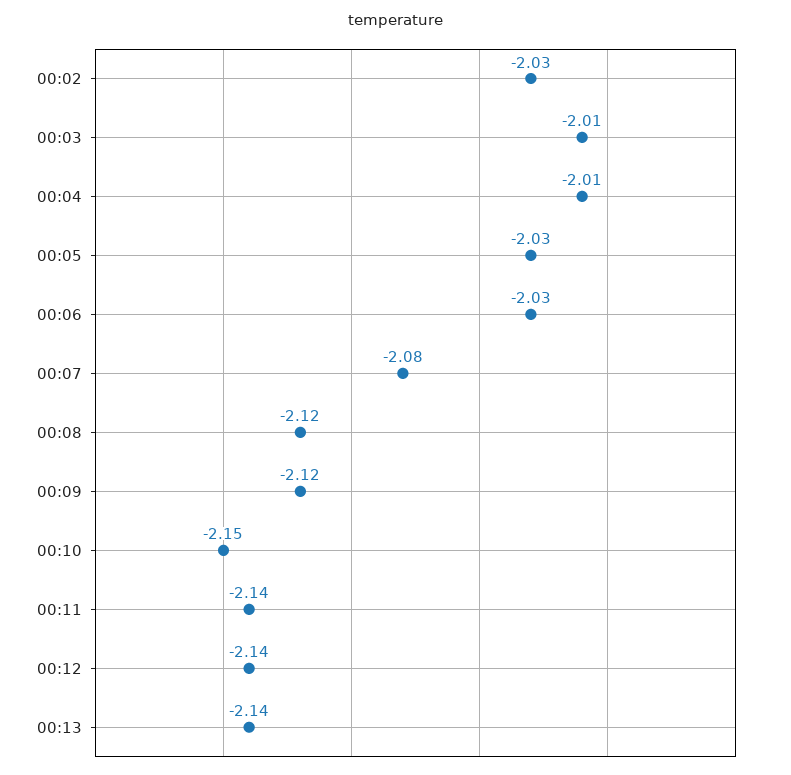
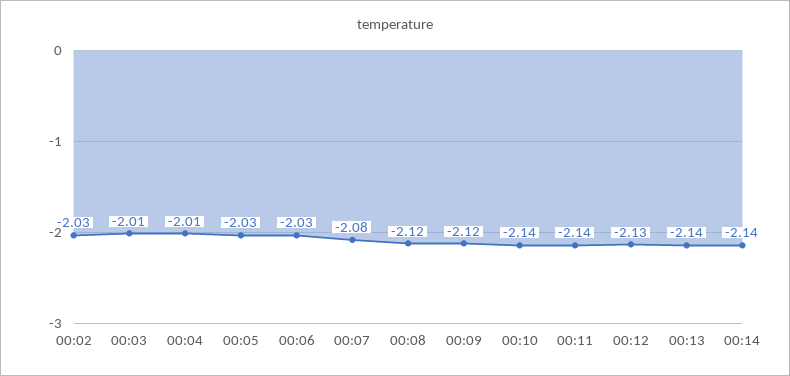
00:10: -2.15 -> -2.14
00:12: -2.14 -> -2.13
00:14: none -> -2.14

